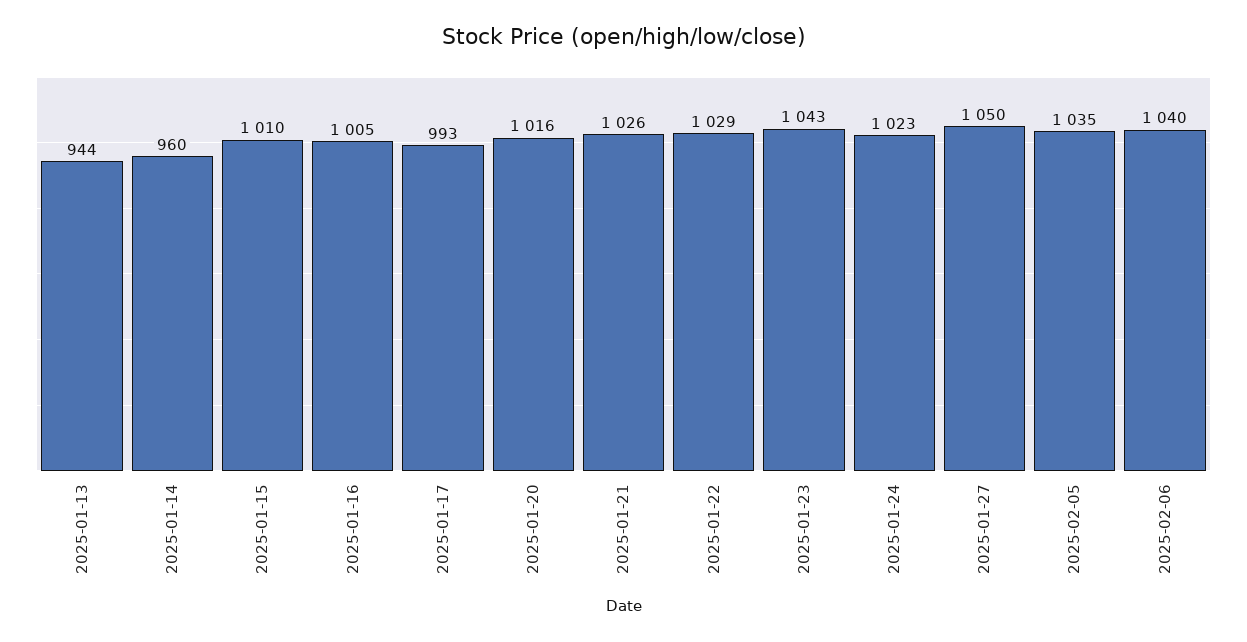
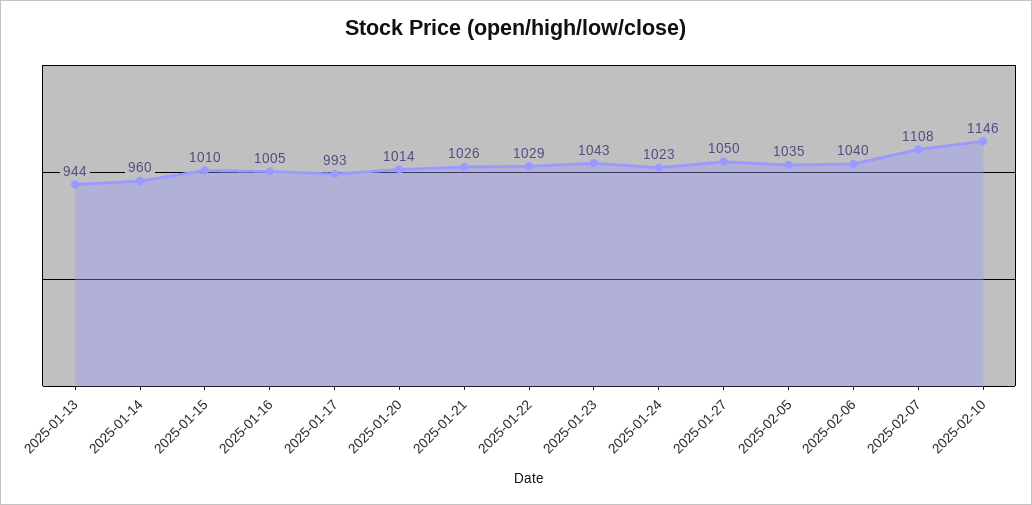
2025-01-20: 1016 -> 1014
2025-02-07: none -> 1108
2025-02-10: none -> 1146

